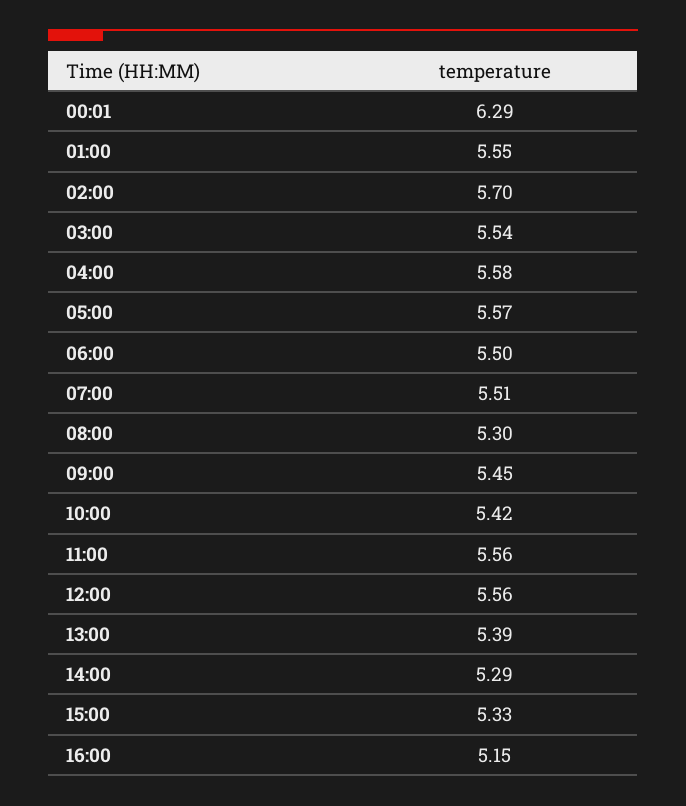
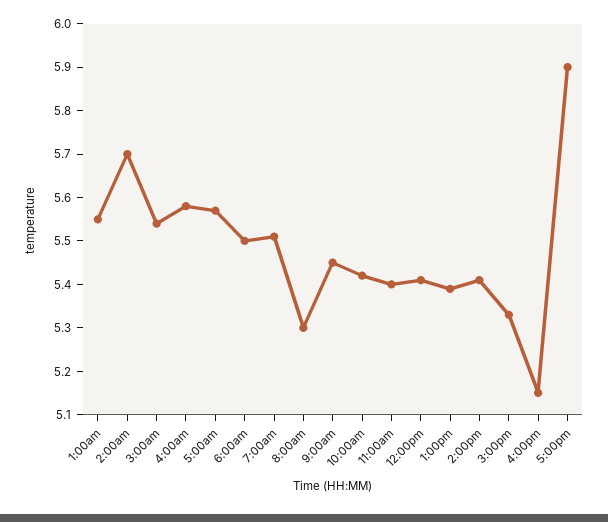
00:01: 6.29 -> none
11:00: 5.56 -> 5.4
12:00: 5.56 -> 5.4
14:00: 5.29 -> 5.4
5:00pm: none -> 5.9

